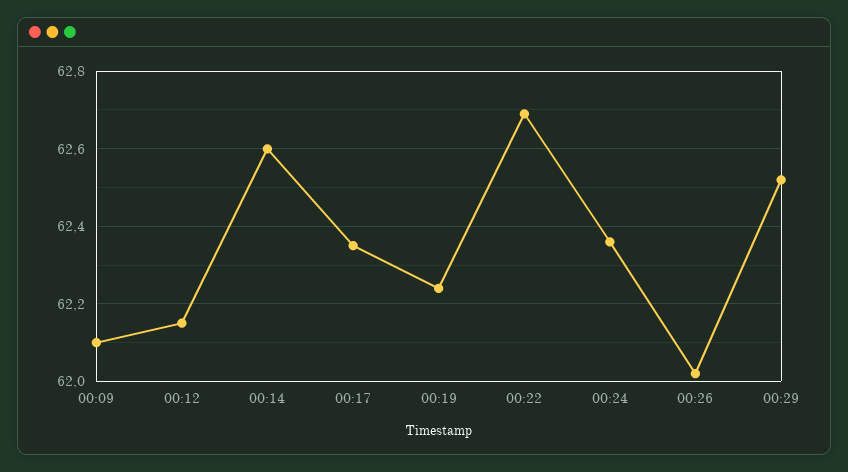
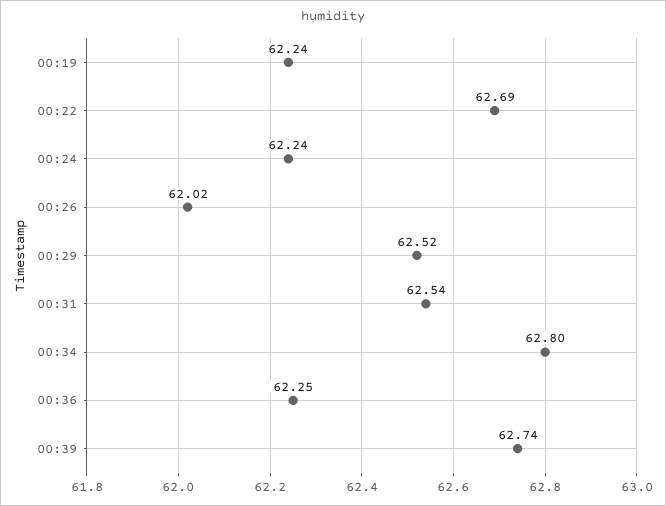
00:09: 62.1 -> none
00:12: 62.15 -> none
00:14: 62.6 -> none
00:17: 62.35 -> none
00:24: 62.35 -> 62.24
00:31: none -> 62.54
00:34: none -> 62.8
00:36: none -> 62.25
00:39: none -> 62.74

